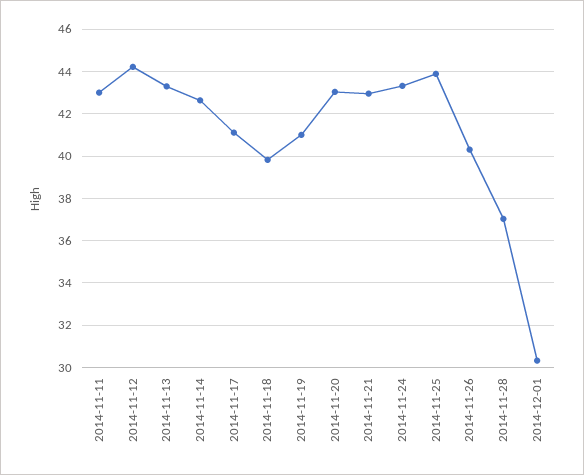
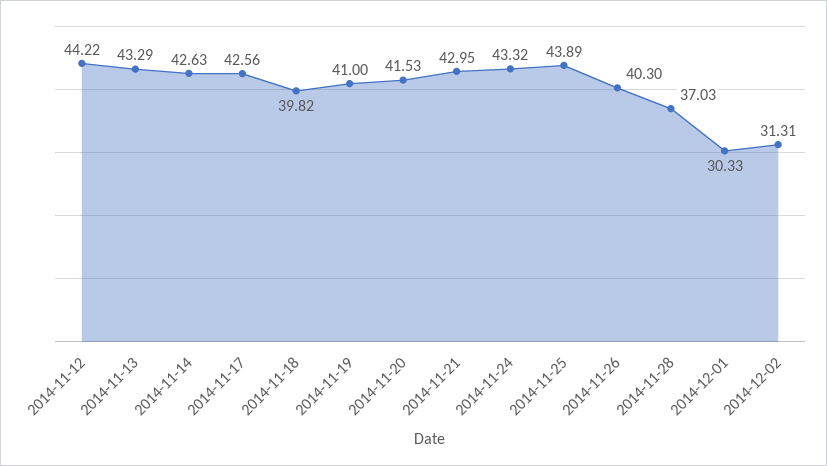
2014-11-11: 43 -> none
2014-11-17: 41 -> 42.56
2014-11-20: 43 -> 41.53
2014-12-02: none -> 31.31

